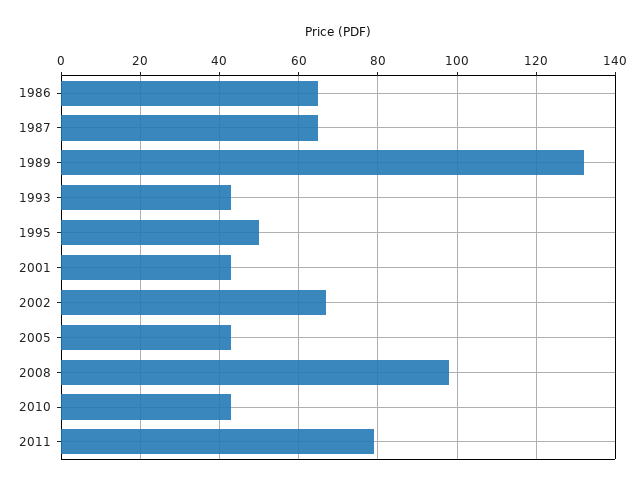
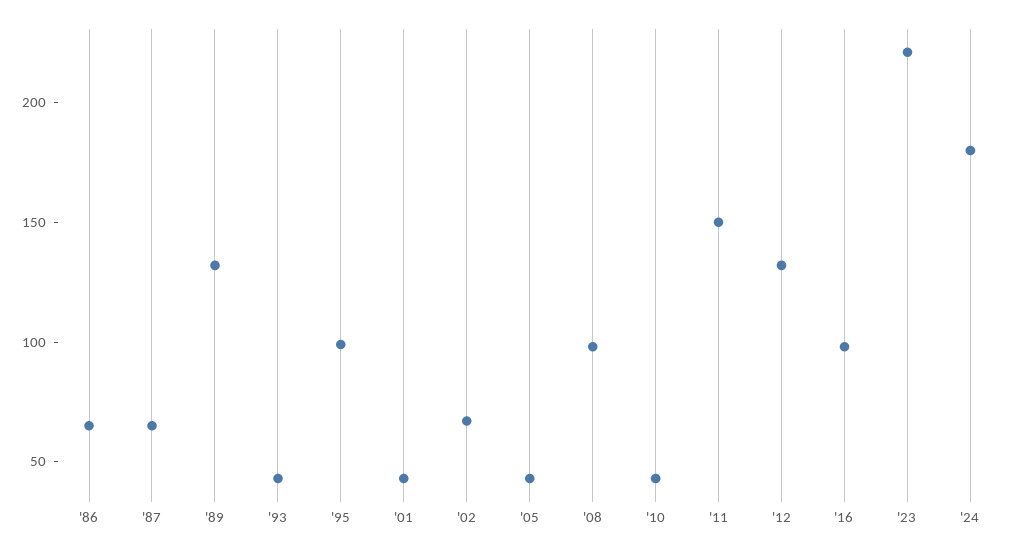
1995: 50 -> 100
2011: 80 -> 150
'12: none -> 130
'16: none -> 100
'23: none -> 220
'24: none -> 180

